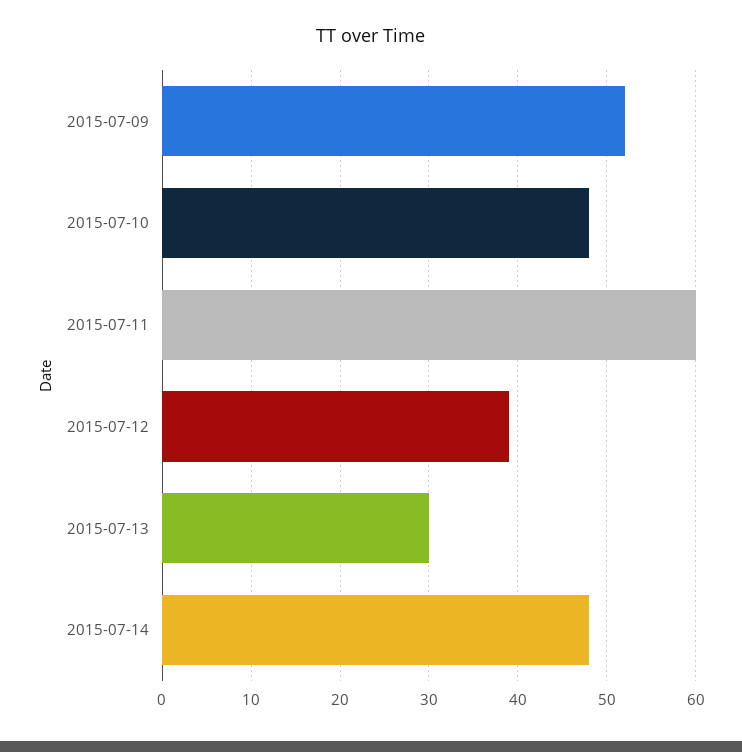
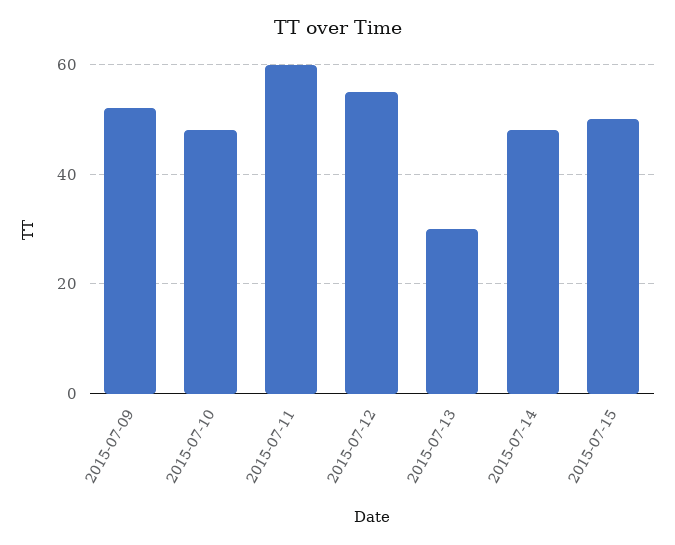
2015-07-12: 39 -> 55
2015-07-15: none -> 50

